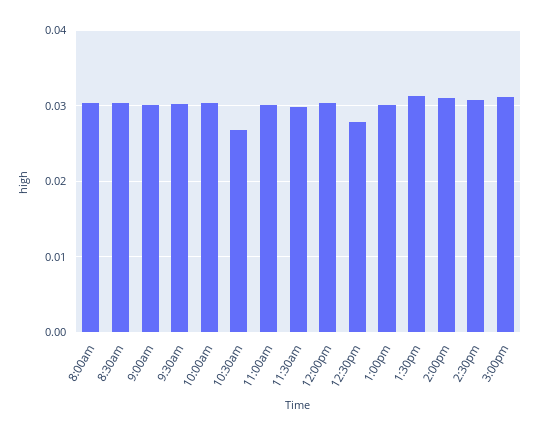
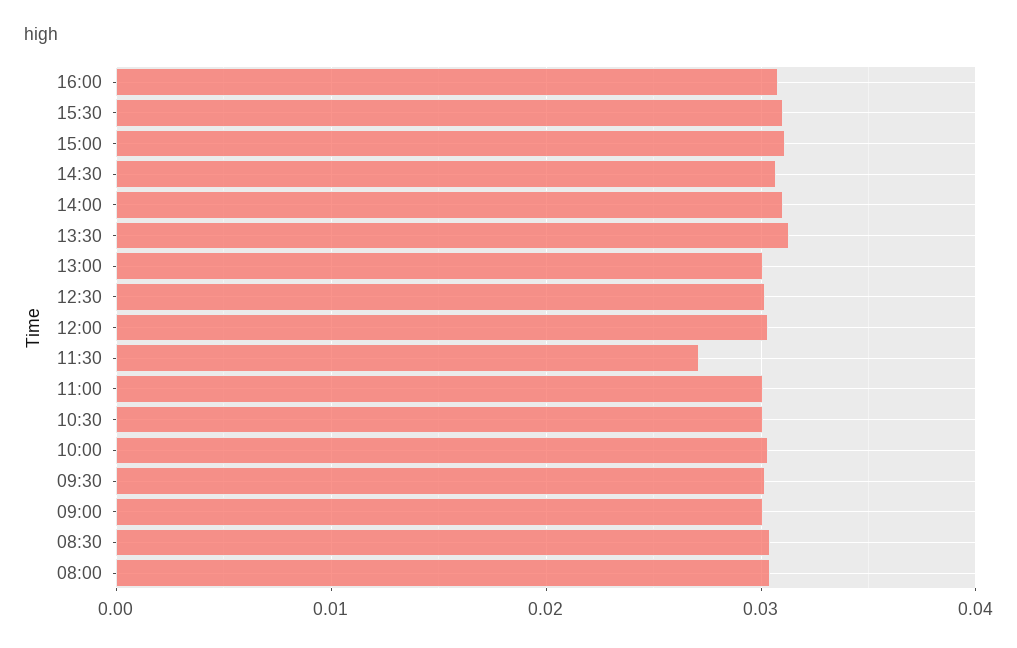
10:30am: 0.027 -> 0.03
11:30am: 0.03 -> 0.027
12:30pm: 0.028 -> 0.03
16:00: none -> 0.031
15:30: none -> 0.031

